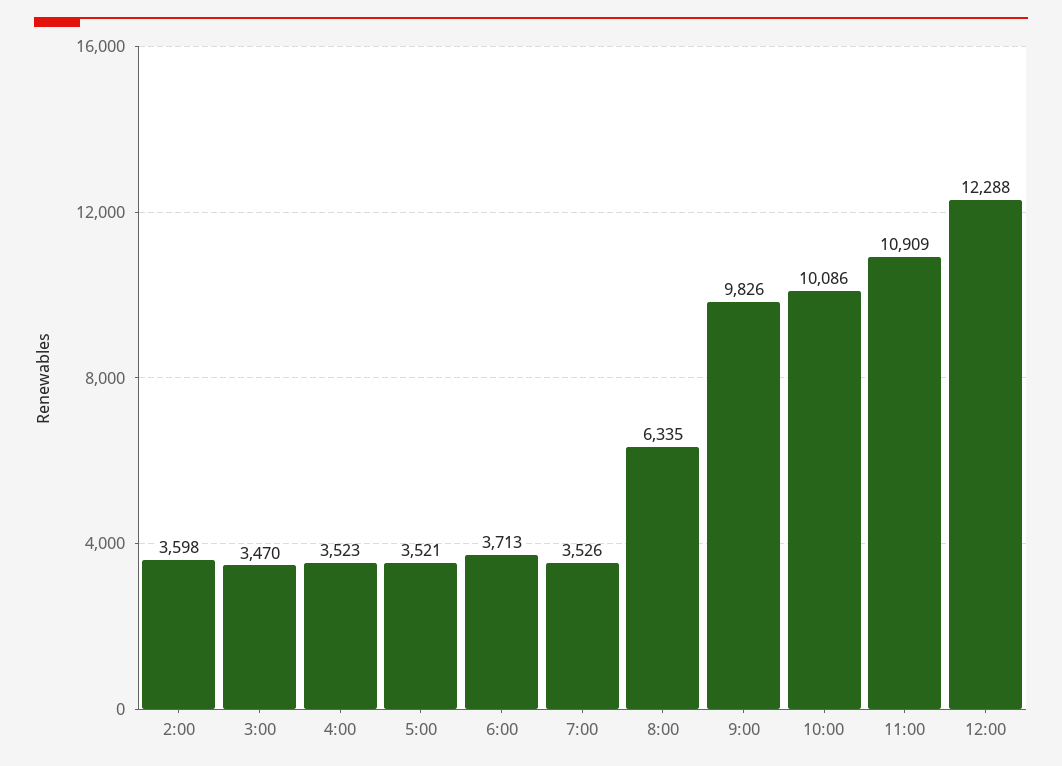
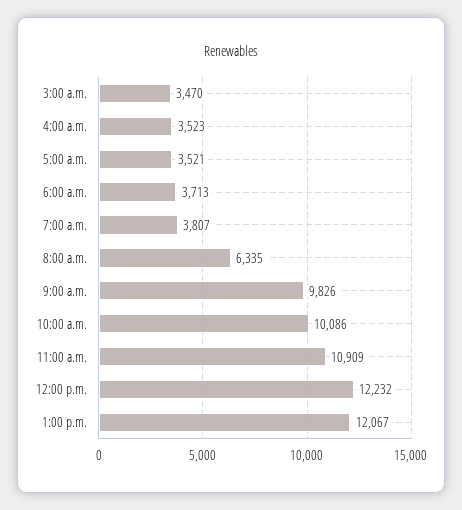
2:00: 3598 -> none
7:00: 3526 -> 3807
12:00: 12288 -> 12232
1:00 p.m.: none -> 12067

